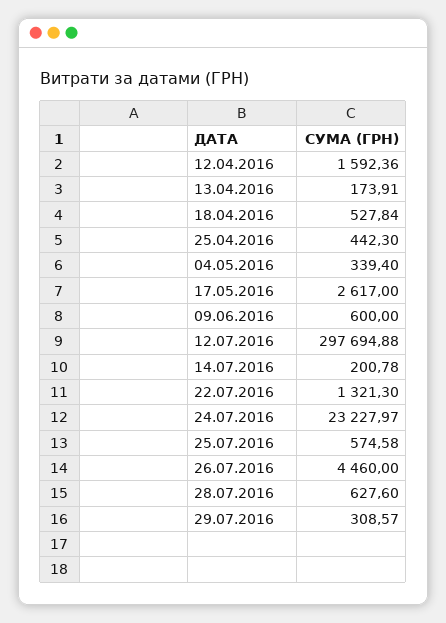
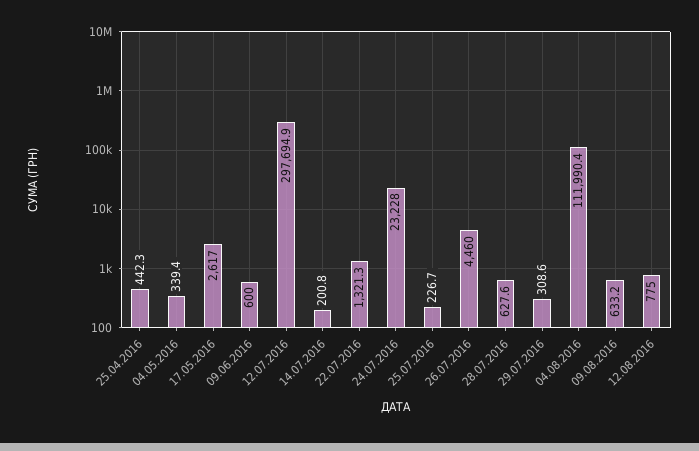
12.04.2016: 1592.36 -> none
13.04.2016: 173.91 -> none
18.04.2016: 527.84 -> none
25.07.2016: 574.58 -> 226.7
04.08.2016: none -> 111990.4
09.08.2016: none -> 633.2
12.08.2016: none -> 775

